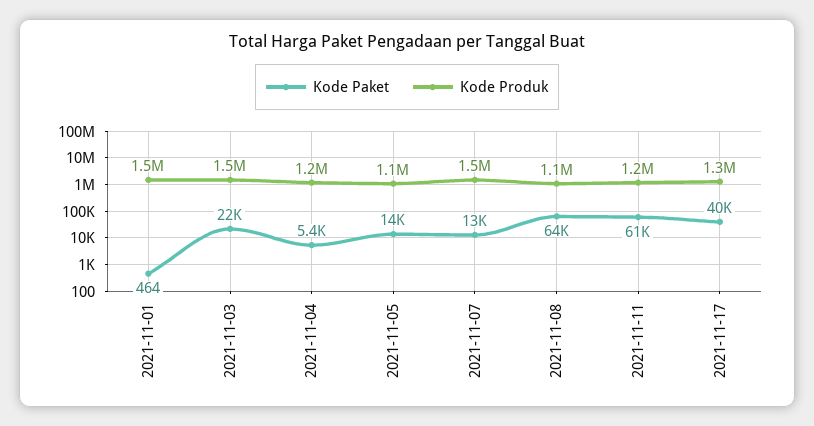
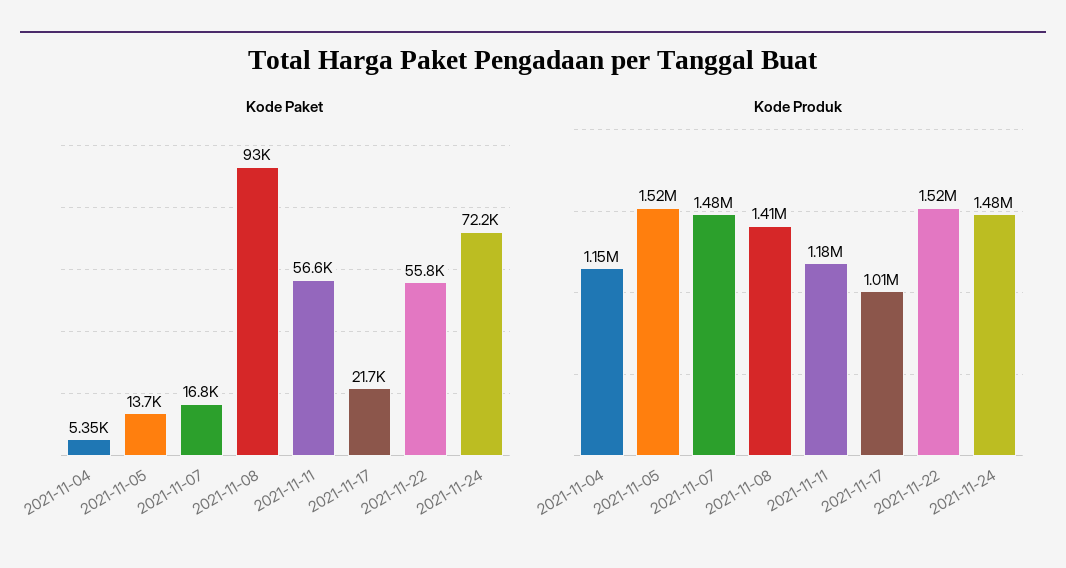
Kode Paket, 2021-11-01: 464 -> none
Kode Produk, 2021-11-01: 1500000 -> none
Kode Paket, 2021-11-03: 22000 -> none
Kode Produk, 2021-11-03: 1500000 -> none
Kode Produk, 2021-11-05: 1100000 -> 1520000
Kode Paket, 2021-11-07: 13000 -> 16800
Kode Paket, 2021-11-08: 64000 -> 93000
Kode Produk, 2021-11-08: 1100000 -> 1410000
Kode Paket, 2021-11-11: 61000 -> 56600
Kode Paket, 2021-11-17: 40000 -> 21700
Kode Produk, 2021-11-17: 1300000 -> 1010000
Kode Paket, 2021-11-22: none -> 55800
Kode Paket, 2021-11-24: none -> 72200
Kode Produk, 2021-11-22: none -> 1520000
Kode Produk, 2021-11-24: none -> 1480000

